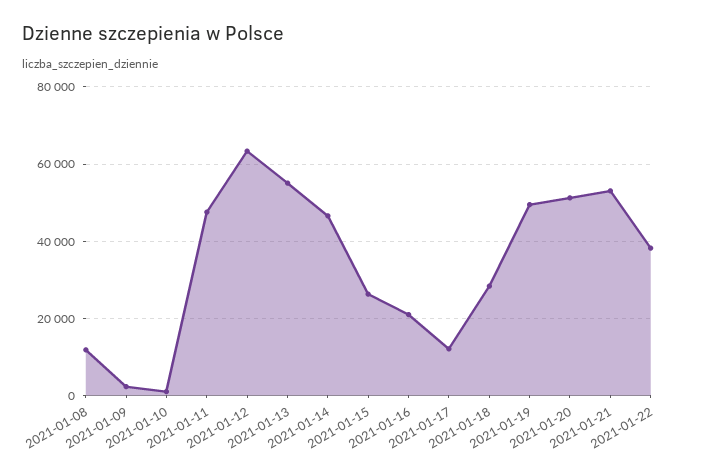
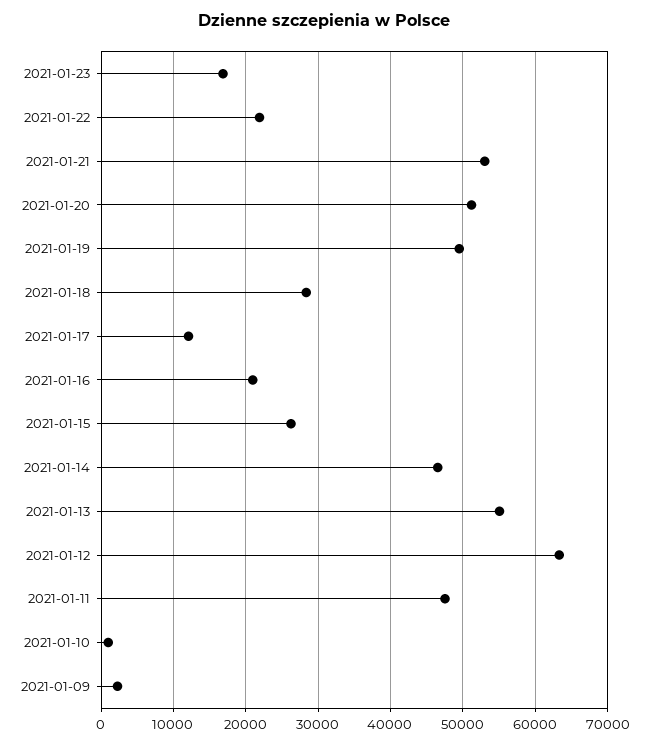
2021-01-08: 12000 -> none
2021-01-22: 38000 -> 22000
2021-01-23: none -> 17000

